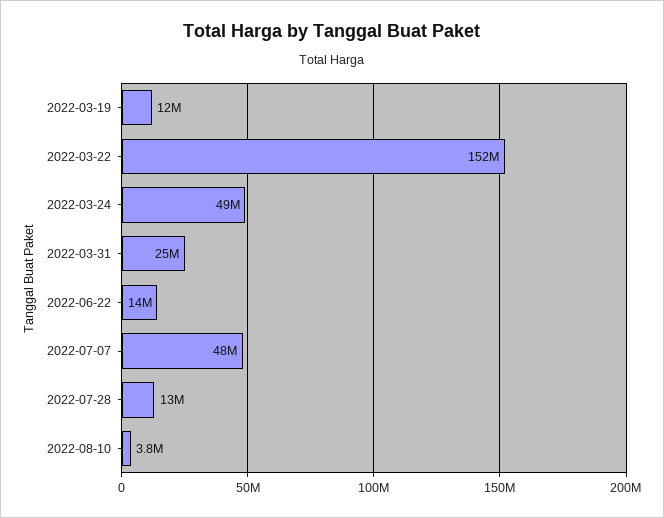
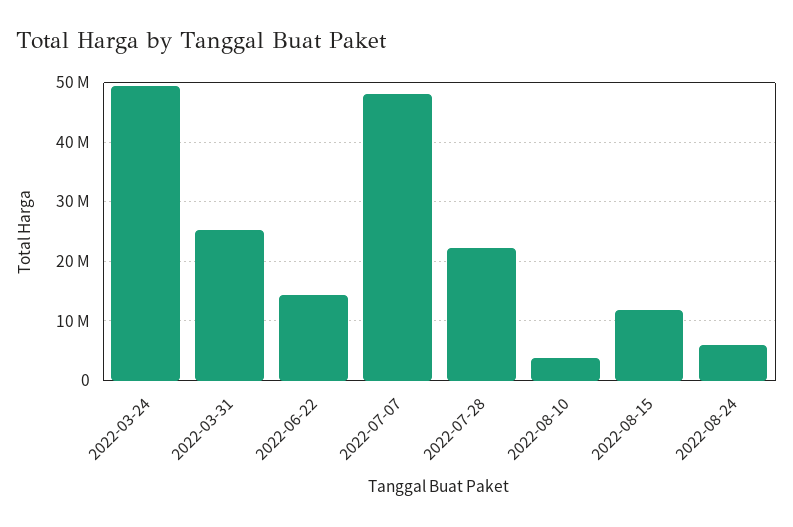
2022-03-19: 12000000 -> none
2022-03-22: 152000000 -> none
2022-07-28: 13000000 -> 22000000
2022-08-15: none -> 12000000
2022-08-24: none -> 6000000

